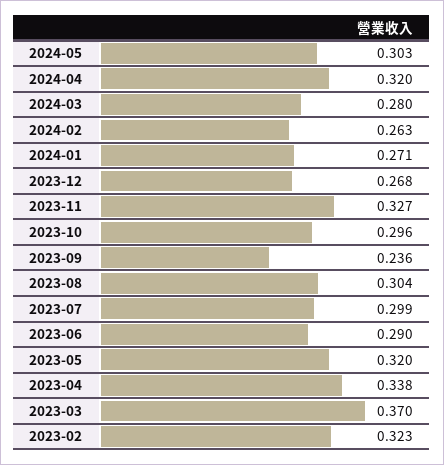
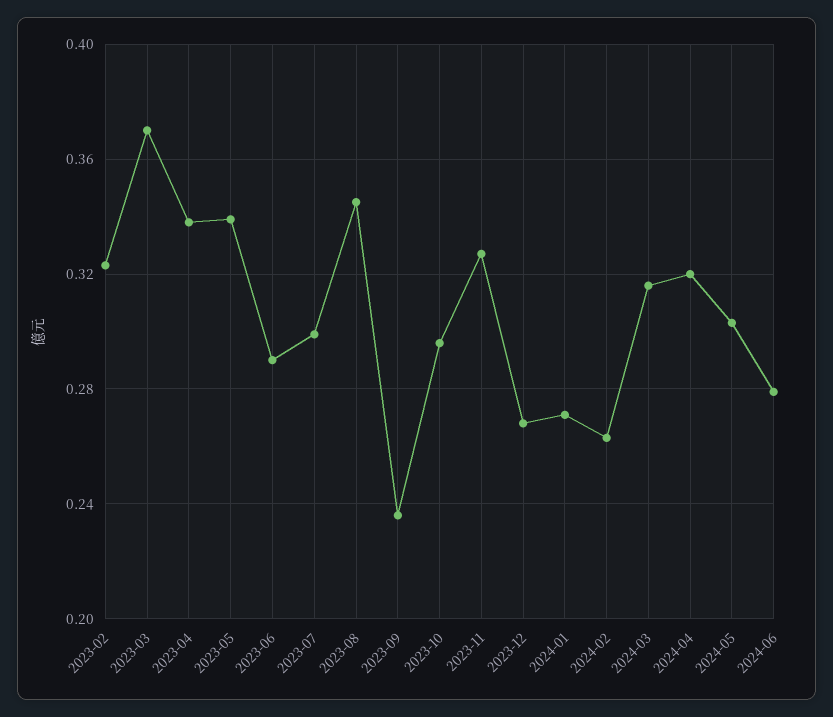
2024-03: 0.28 -> 0.315
2023-08: 0.304 -> 0.345
2023-05: 0.32 -> 0.34
2024-06: none -> 0.28

